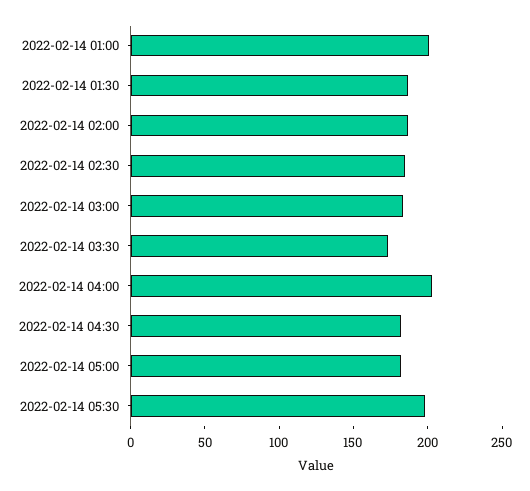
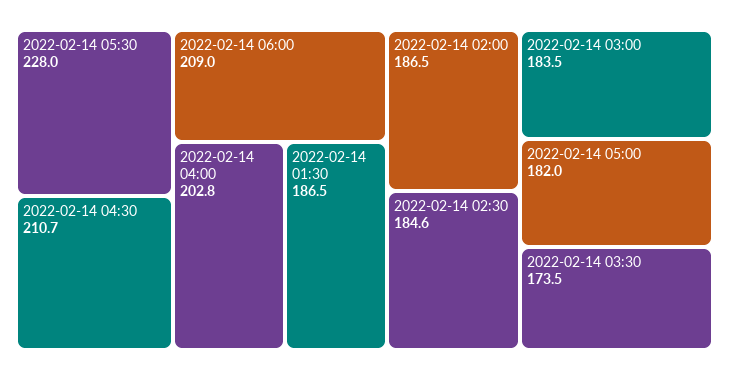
2022-02-14 01:00: 200 -> none
2022-02-14 04:30: 180 -> 210.7
2022-02-14 05:30: 200 -> 228
2022-02-14 06:00: none -> 209

